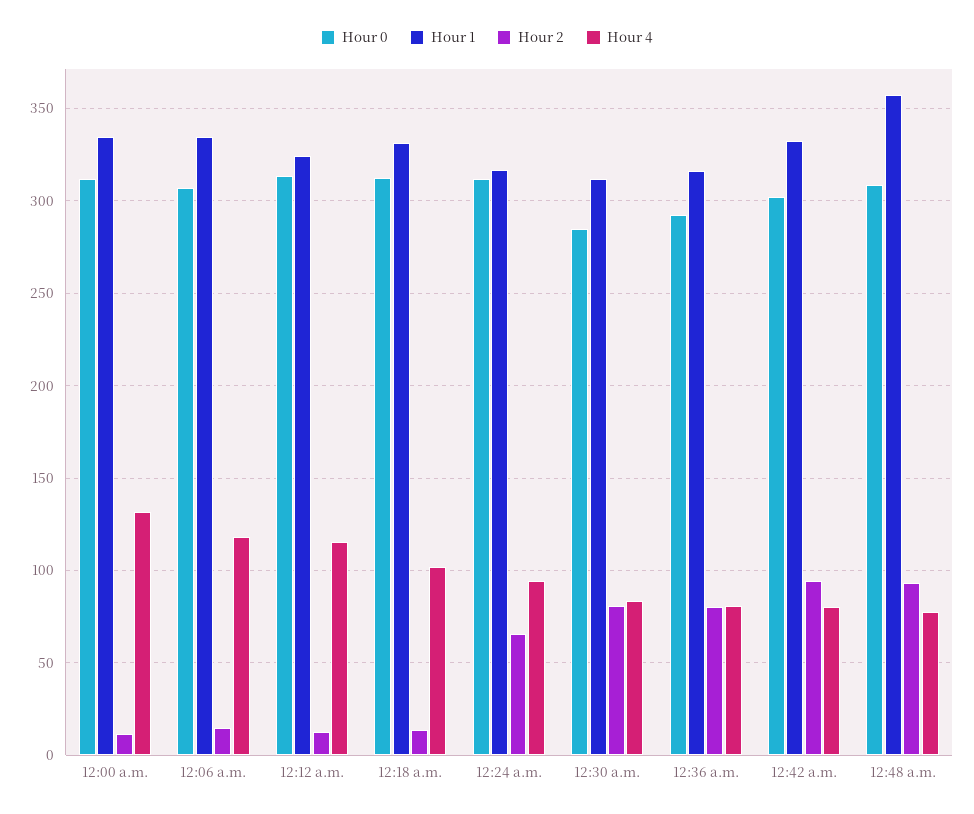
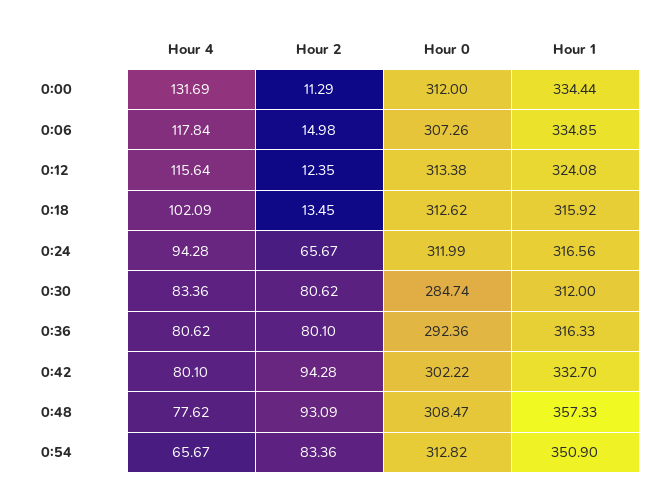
Hour 1, 12:18 a.m.: 330 -> 315.92
Hour 4, 0:54: none -> 65.67
Hour 2, 0:54: none -> 83.36
Hour 0, 0:54: none -> 312.82
Hour 1, 0:54: none -> 350.9

